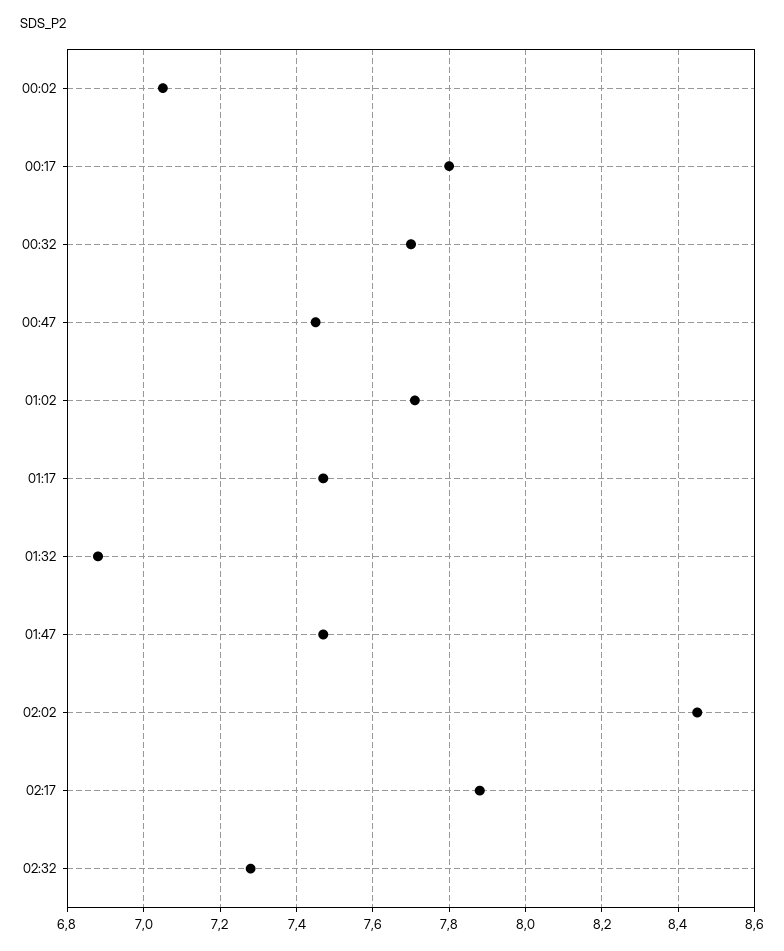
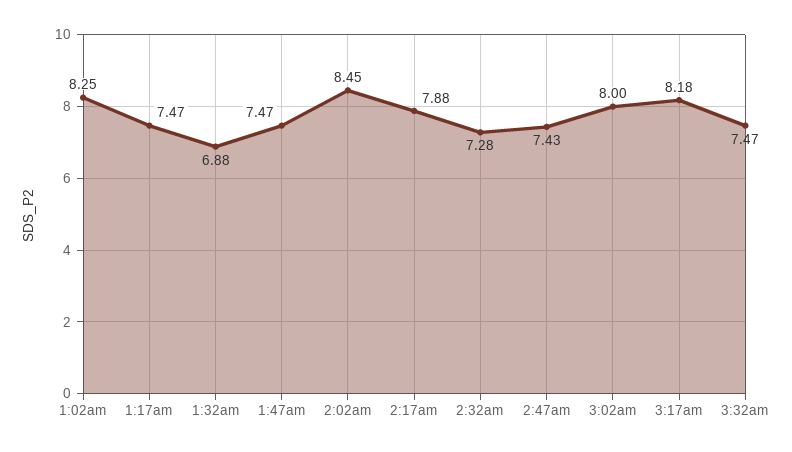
00:02: 7.05 -> none
00:17: 7.8 -> none
00:32: 7.7 -> none
00:47: 7.45 -> none
01:02: 7.7 -> 8.25
2:47am: none -> 7.43
3:02am: none -> 8
3:17am: none -> 8.18
3:32am: none -> 7.47

